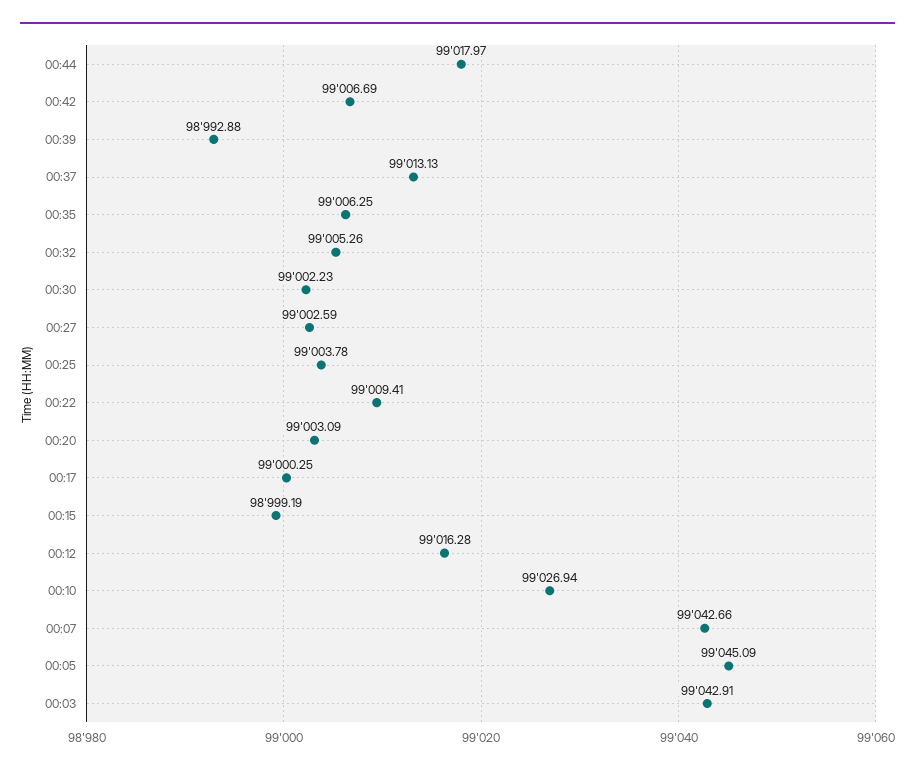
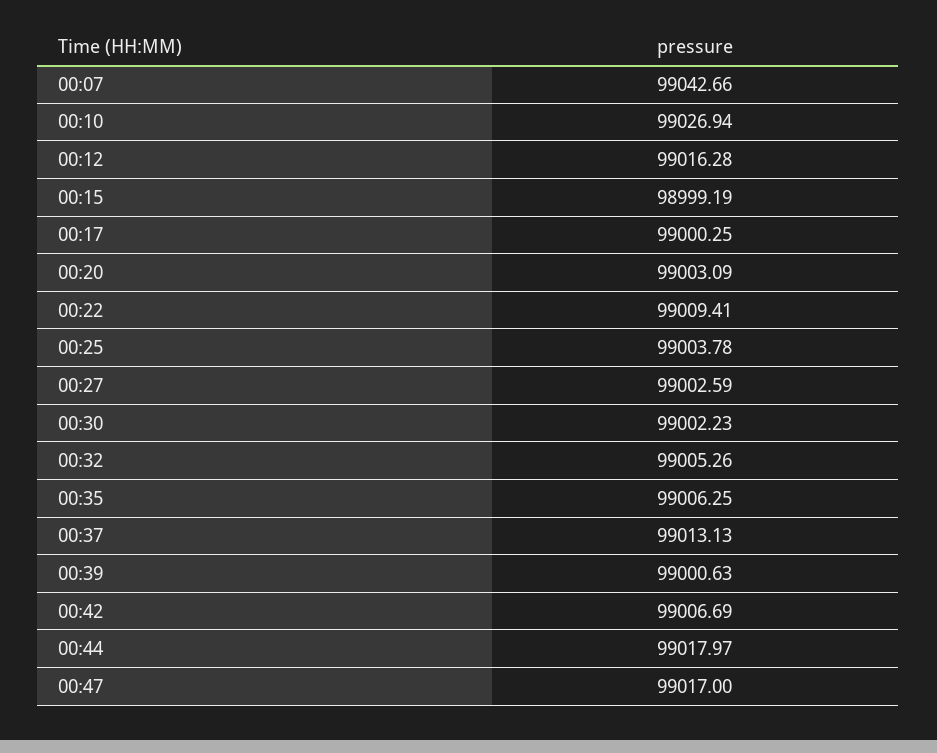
00:39: 98992.88 -> 99000.63
00:05: 99045.09 -> none
00:03: 99042.91 -> none
00:47: none -> 99017

